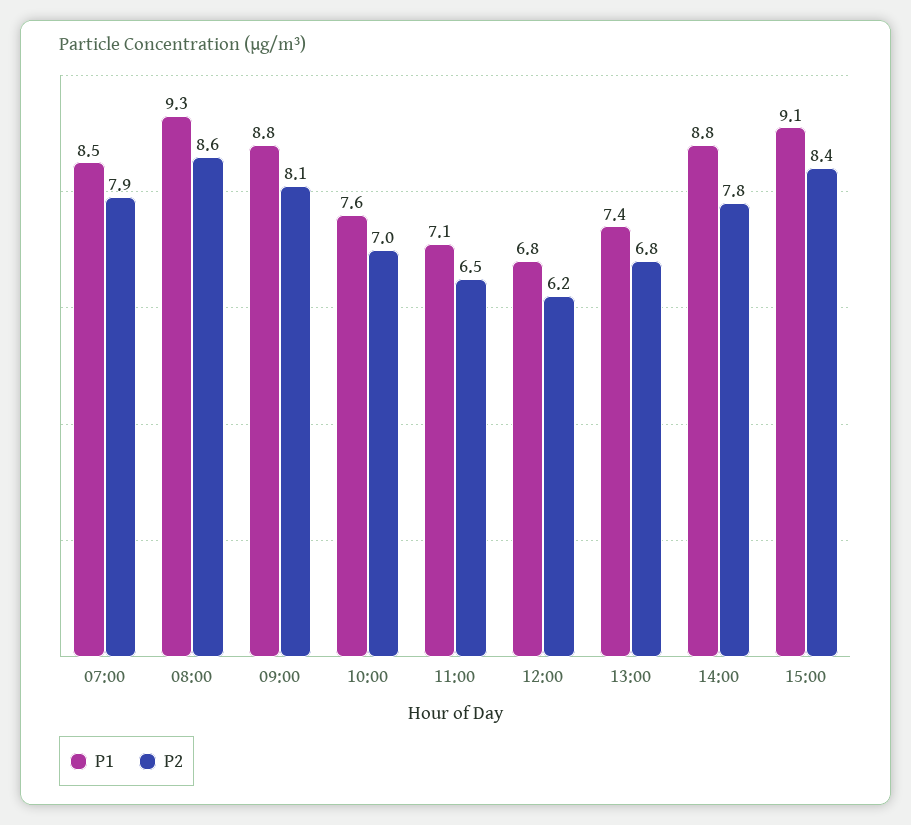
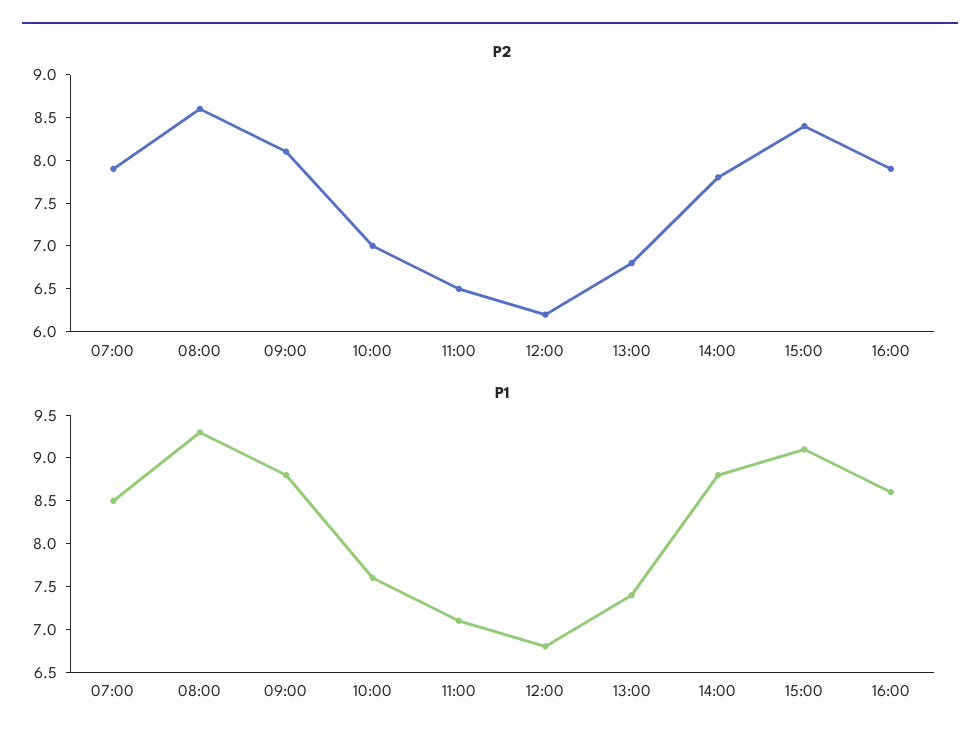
P2, 16:00: none -> 7.9
P1, 16:00: none -> 8.6

